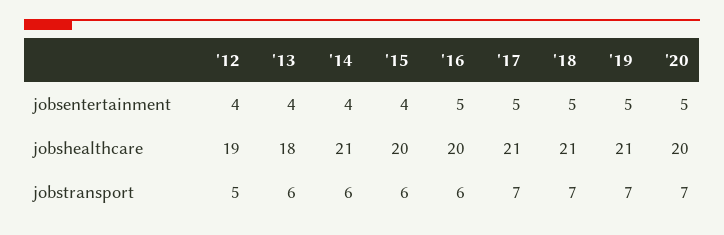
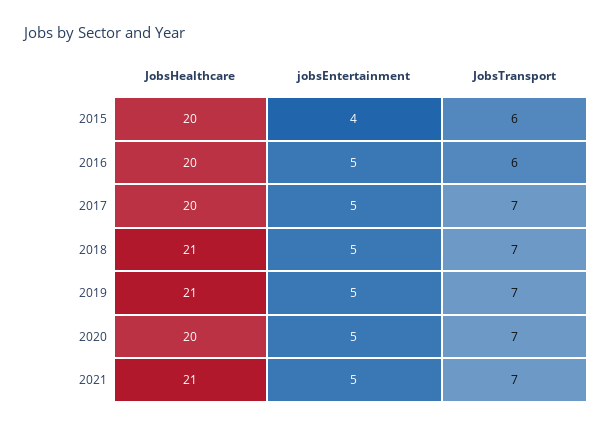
'12, jobsentertainment: 4 -> none
'13, jobsentertainment: 4 -> none
'14, jobsentertainment: 4 -> none
'12, jobshealthcare: 19 -> none
'13, jobshealthcare: 18 -> none
'14, jobshealthcare: 21 -> none
'17, jobshealthcare: 21 -> 20
'12, jobstransport: 5 -> none
'13, jobstransport: 6 -> none
'14, jobstransport: 6 -> none
2021, jobshealthcare: none -> 21
2021, jobsentertainment: none -> 5
2021, jobstransport: none -> 7

